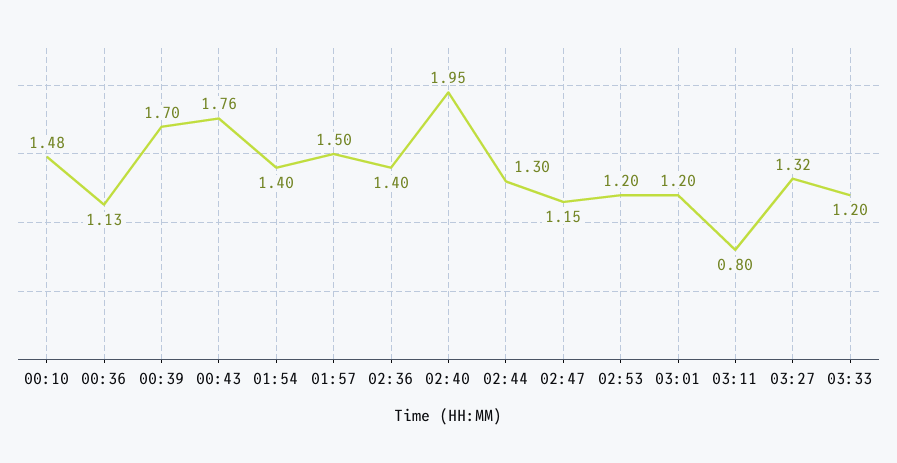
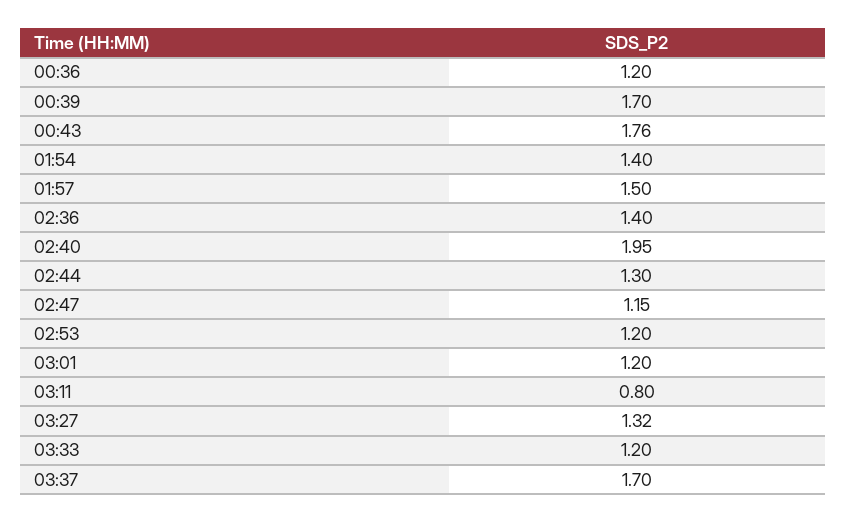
00:10: 1.48 -> none
00:36: 1.13 -> 1.2
03:37: none -> 1.7

